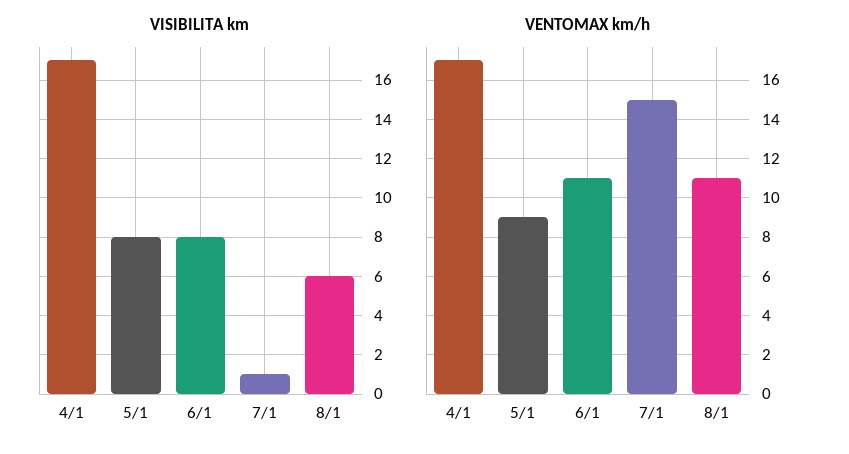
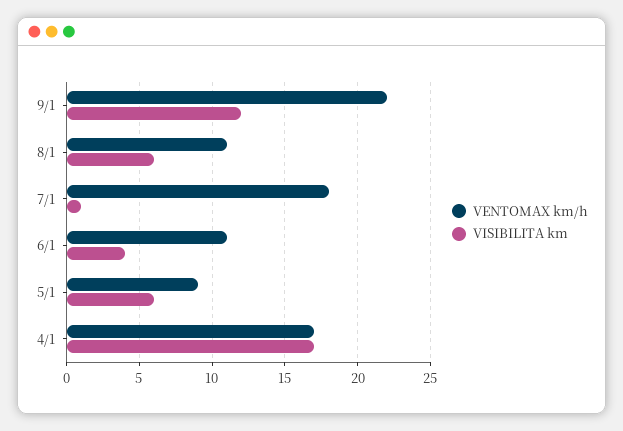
VISIBILITA km, 5/1: 8 -> 6
VISIBILITA km, 6/1: 8 -> 4
VENTOMAX km/h, 7/1: 15 -> 18
VENTOMAX km/h, 9/1: none -> 22
VISIBILITA km, 9/1: none -> 12

